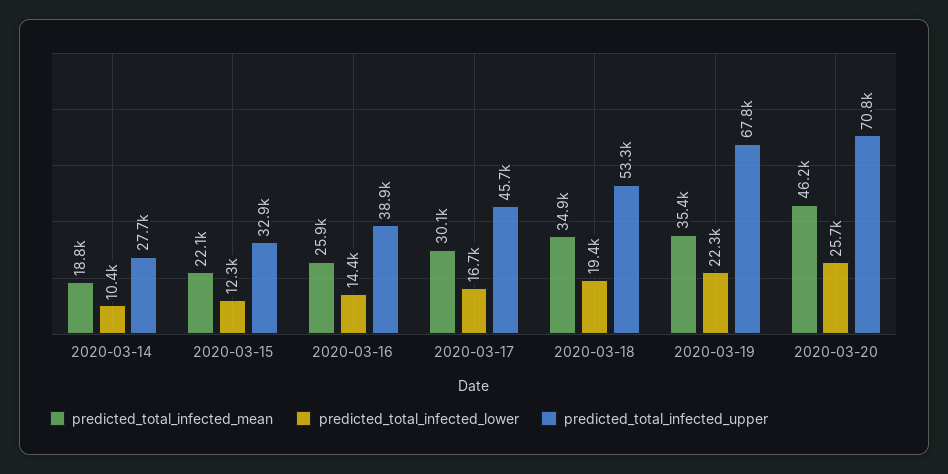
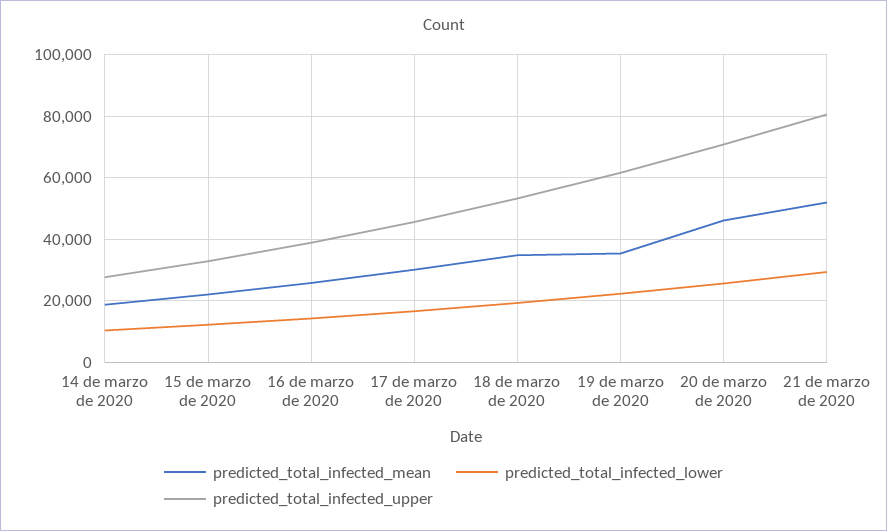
predicted_total_infected_upper, 2020-03-19: 67800 -> 62000
predicted_total_infected_mean, 21 de marzo de 2020: none -> 52000
predicted_total_infected_lower, 21 de marzo de 2020: none -> 30000
predicted_total_infected_upper, 21 de marzo de 2020: none -> 80000

